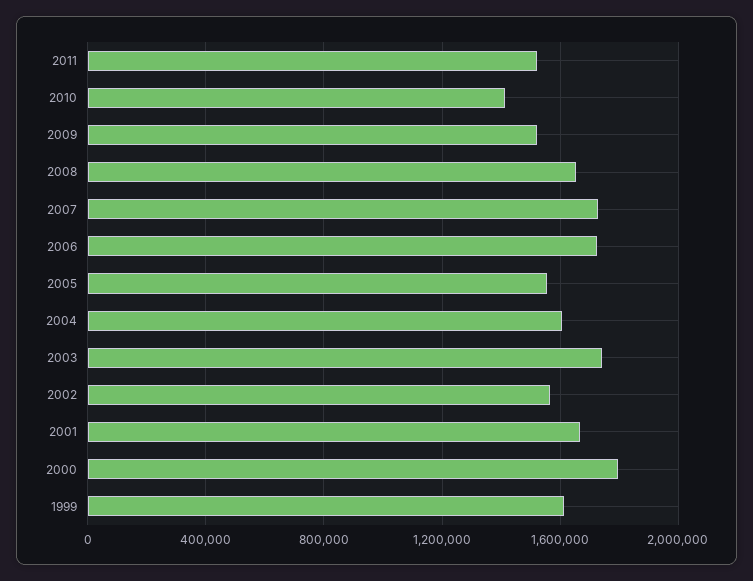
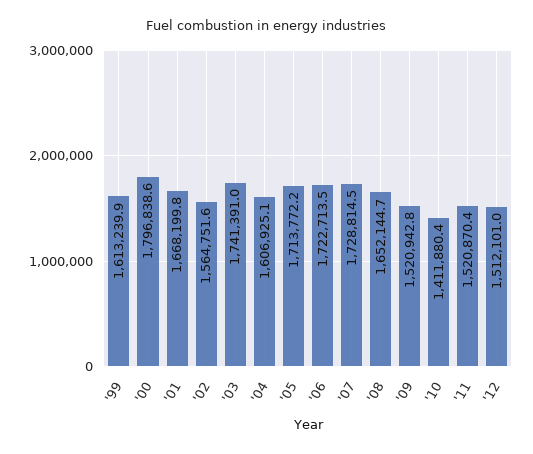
2005: 1550000 -> 1713772.2
'12: none -> 1512101

